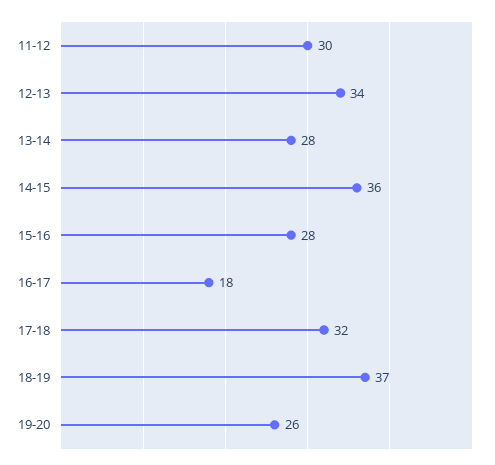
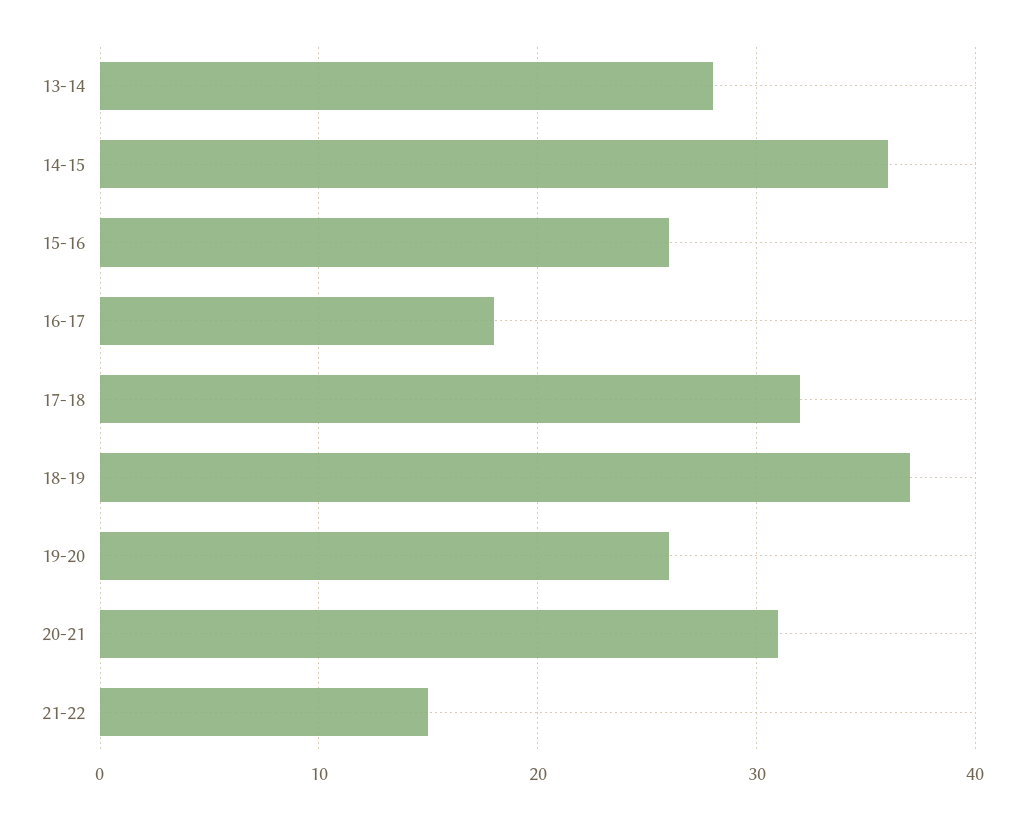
11-12: 30 -> none
12-13: 34 -> none
15-16: 28 -> 26
20-21: none -> 31
21-22: none -> 15

